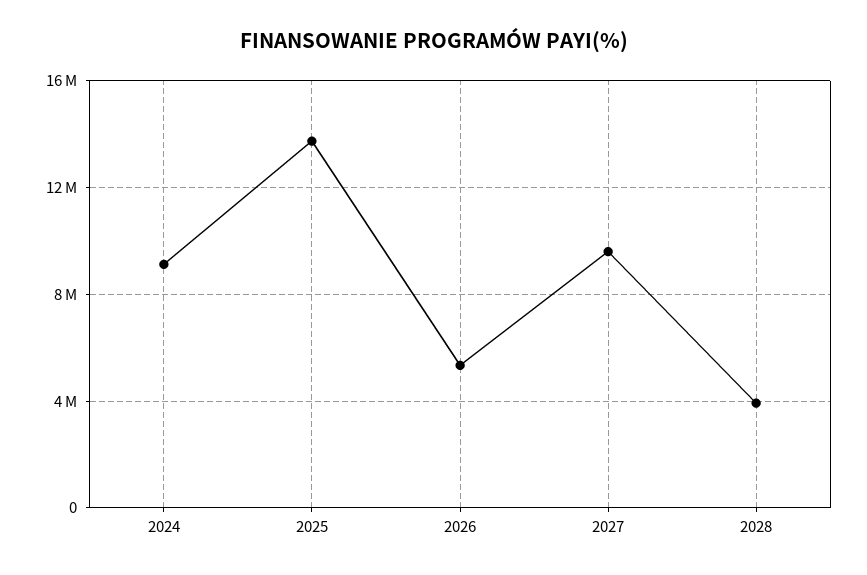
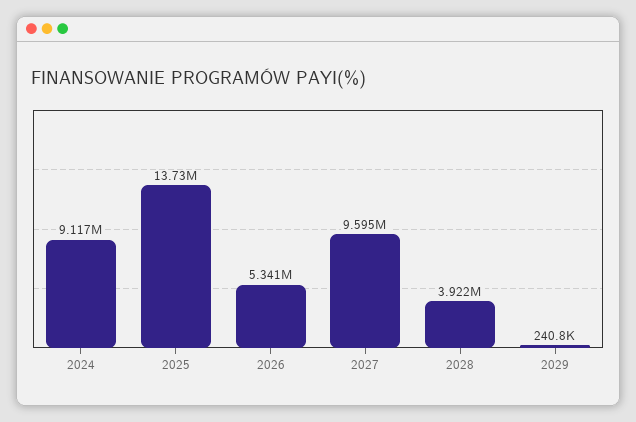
2029: none -> 240800

